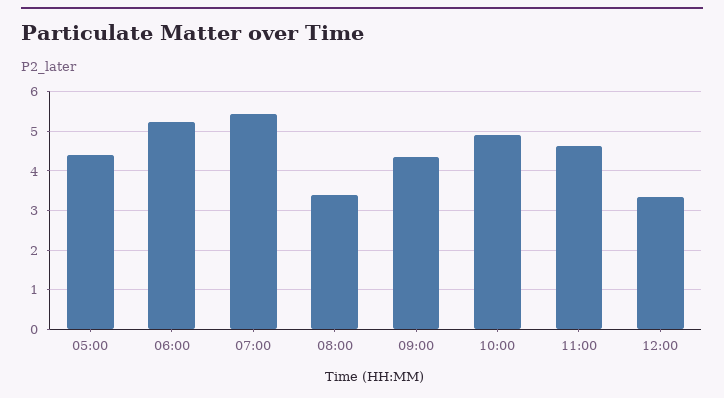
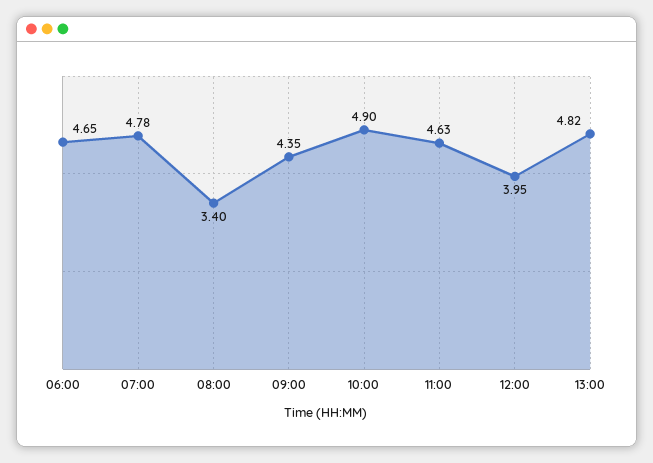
05:00: 4.4 -> none
06:00: 5.2 -> 4.65
07:00: 5.4 -> 4.78
12:00: 3.4 -> 3.95
13:00: none -> 4.82

